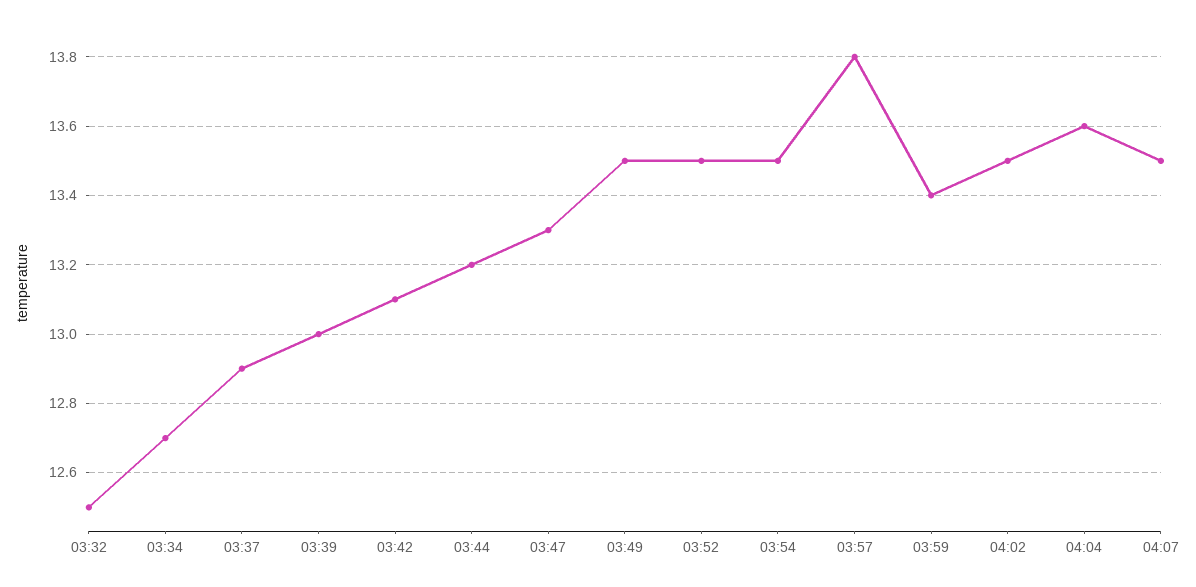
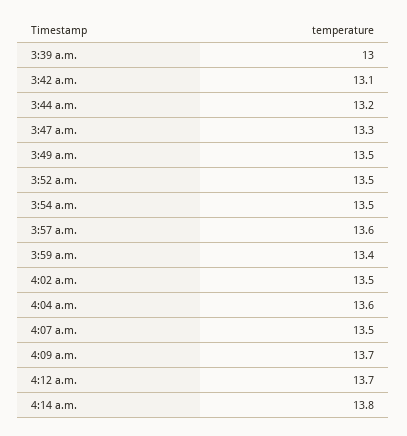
03:32: 12.5 -> none
03:34: 12.7 -> none
03:37: 12.9 -> none
03:57: 13.8 -> 13.6
4:09 a.m.: none -> 13.7
4:12 a.m.: none -> 13.7
4:14 a.m.: none -> 13.8

